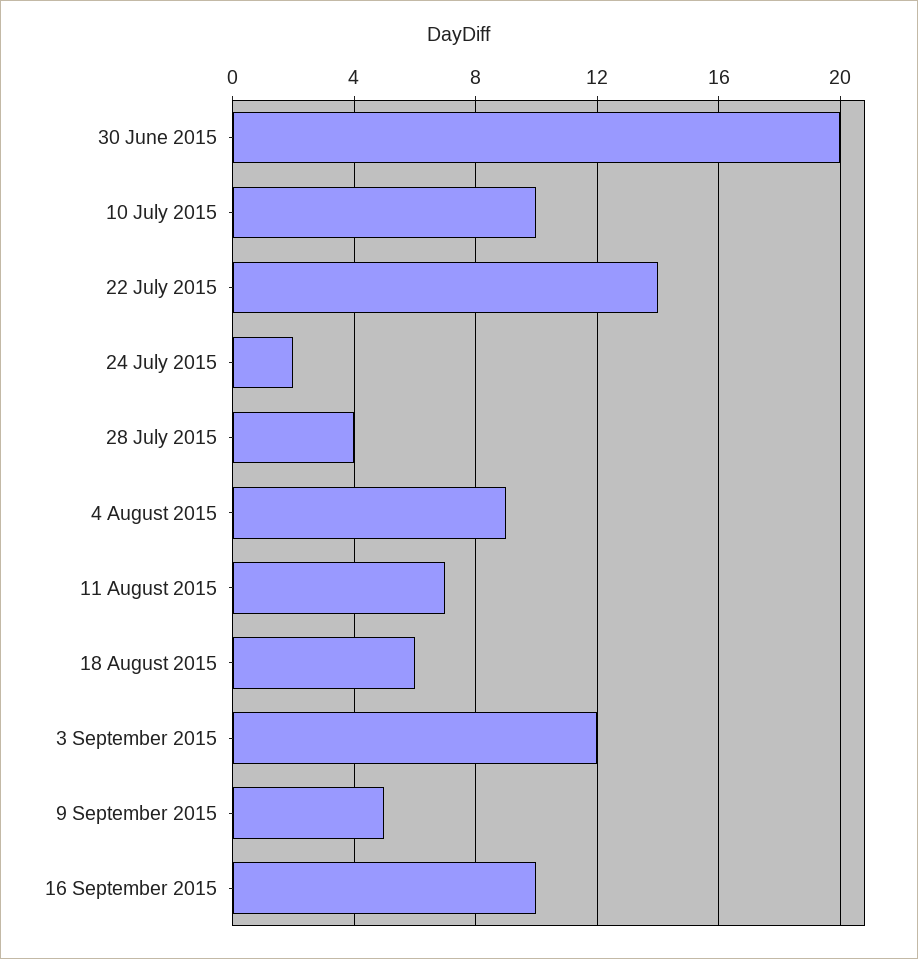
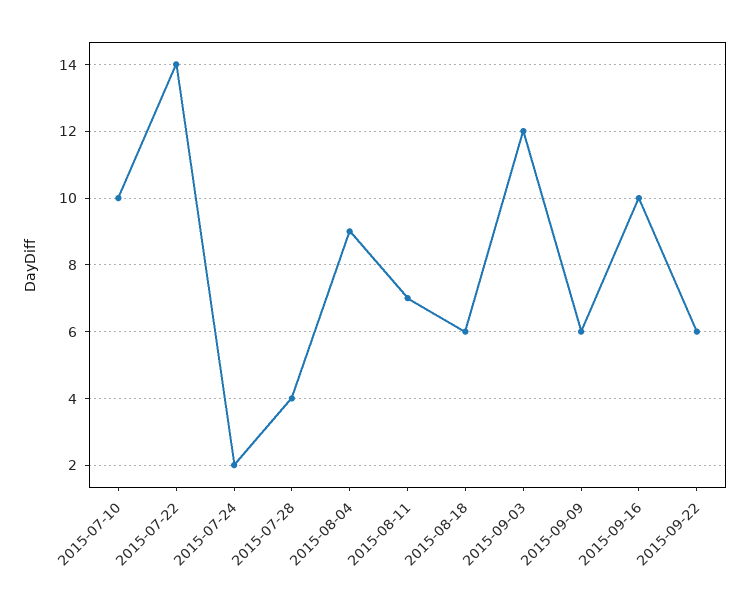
30 June 2015: 20 -> none
9 September 2015: 5 -> 6
2015-09-22: none -> 6

